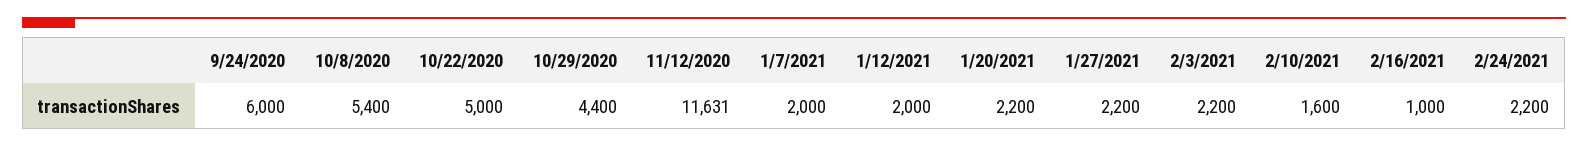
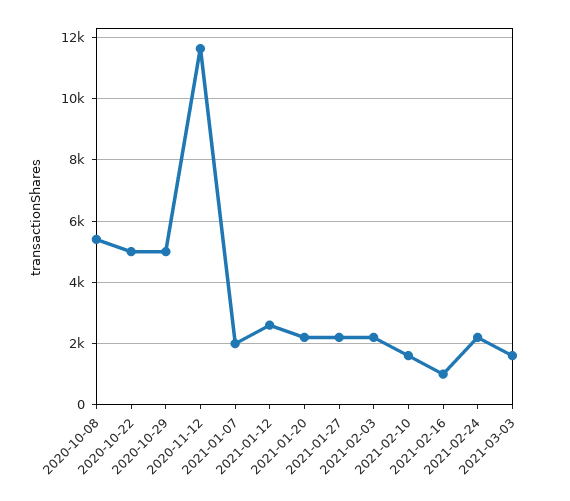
9/24/2020: 6000 -> none
10/29/2020: 4400 -> 5000
1/12/2021: 2000 -> 2600
2021-03-03: none -> 1600

